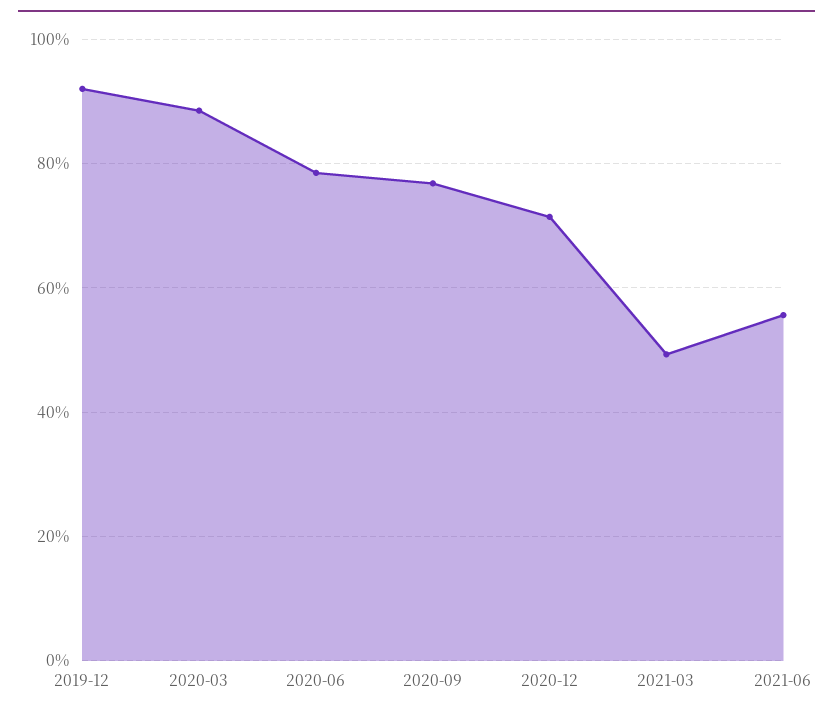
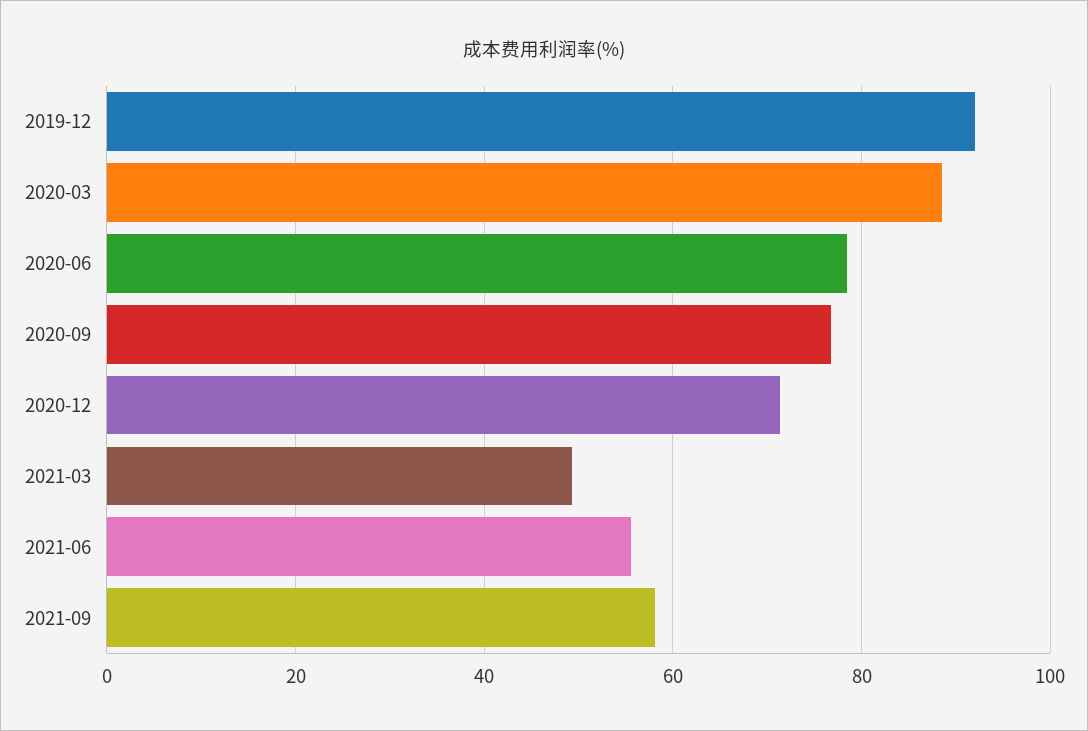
2021-09: none -> 58

